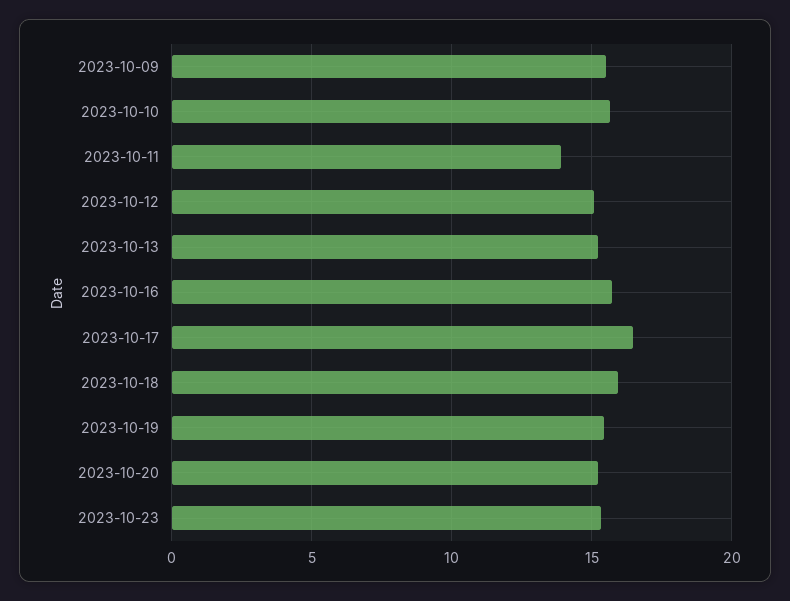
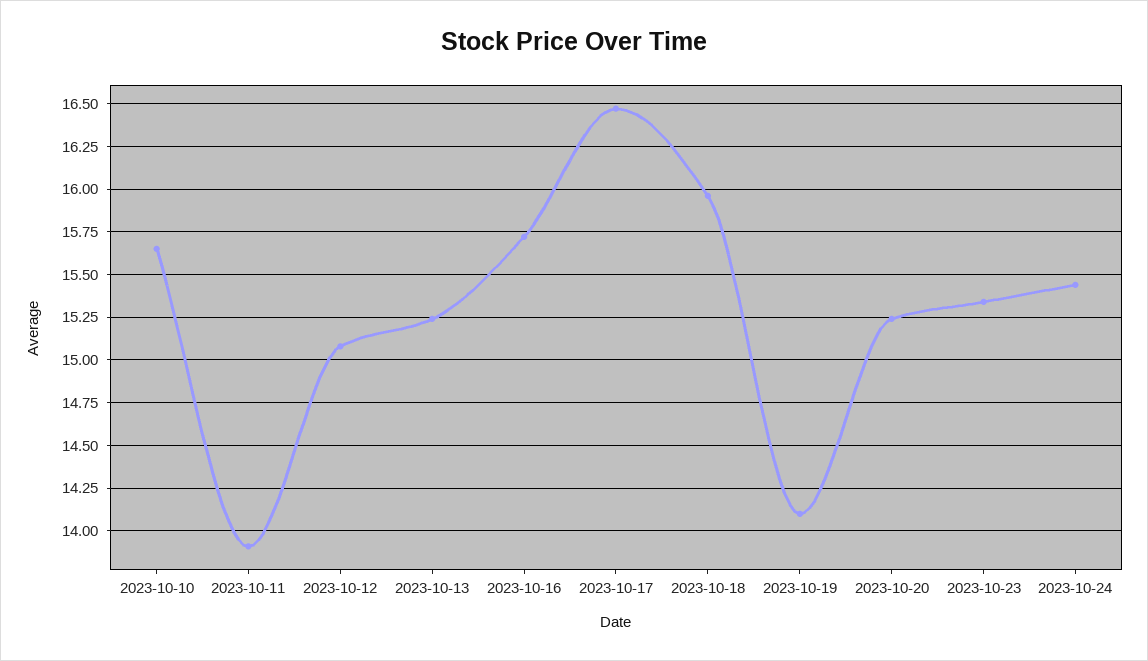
2023-10-09: 15.5 -> none
2023-10-19: 15.5 -> 14.1
2023-10-24: none -> 15.45

